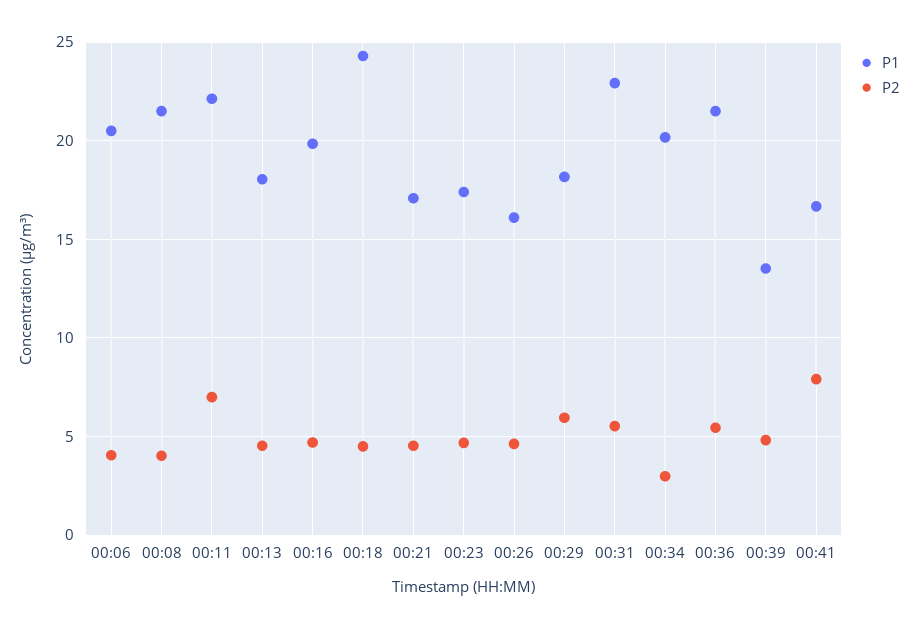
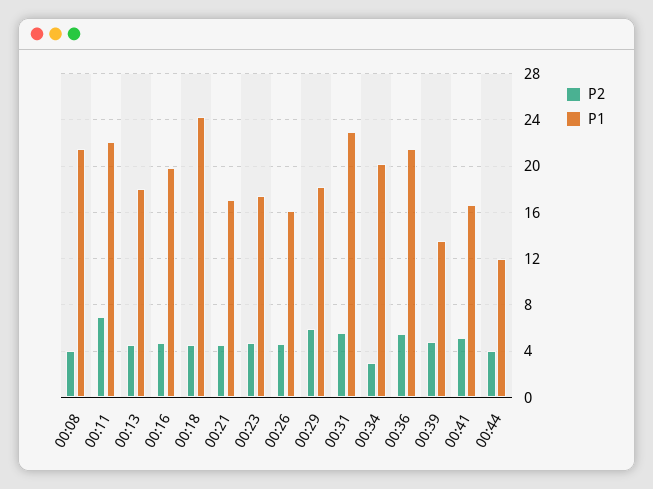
P1, 00:06: 20.5 -> none
P2, 00:06: 4 -> none
P2, 00:41: 8 -> 5
P2, 00:44: none -> 4
P1, 00:44: none -> 12

